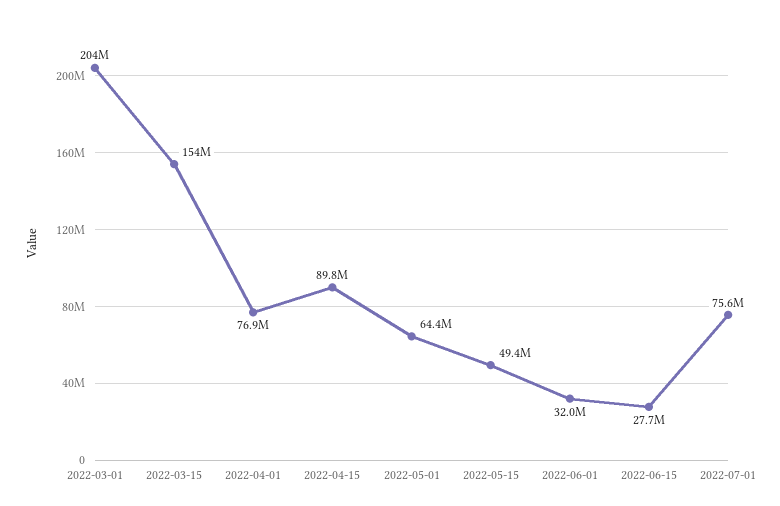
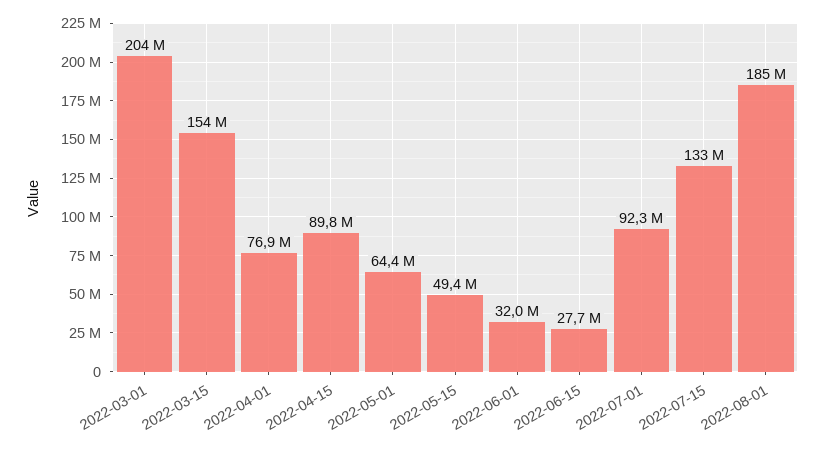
2022-07-01: 75600000 -> 92300000
2022-07-15: none -> 133000000
2022-08-01: none -> 185000000

